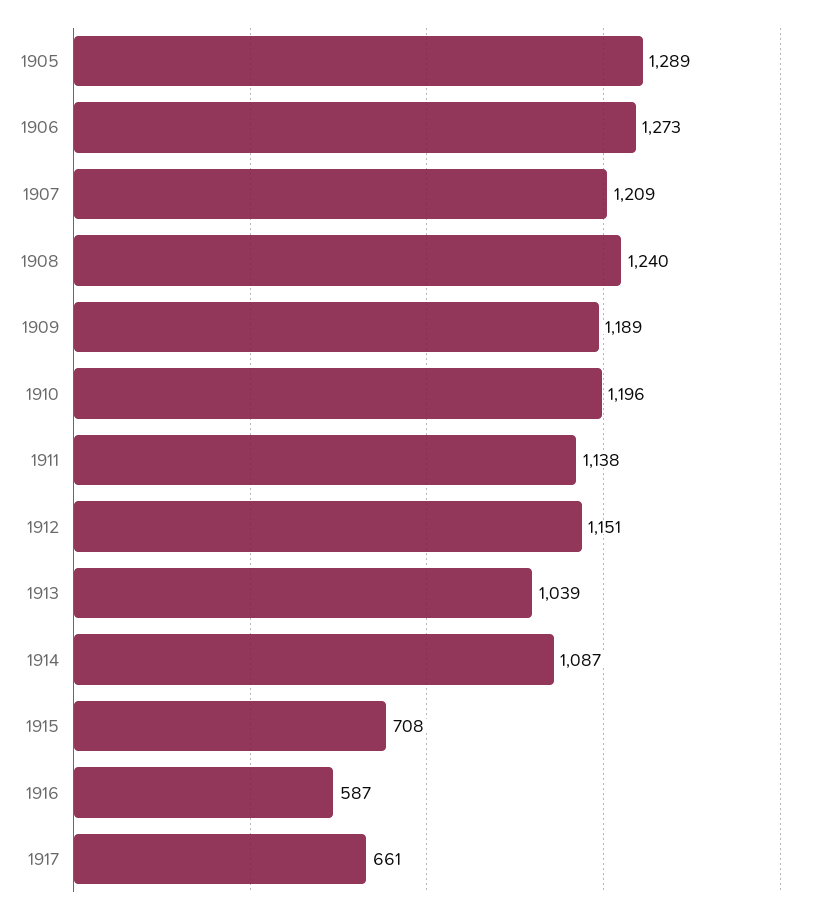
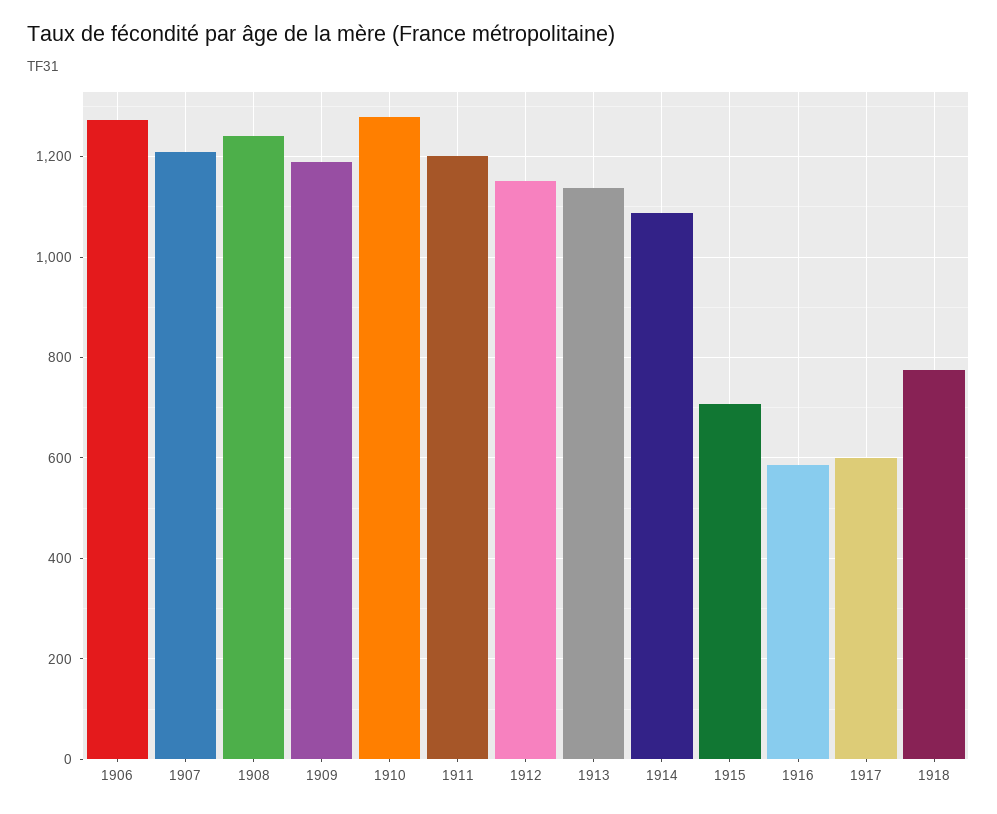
1905: 1289 -> none
1910: 1196 -> 1280
1911: 1138 -> 1200
1913: 1039 -> 1140
1917: 661 -> 600
1918: none -> 780

